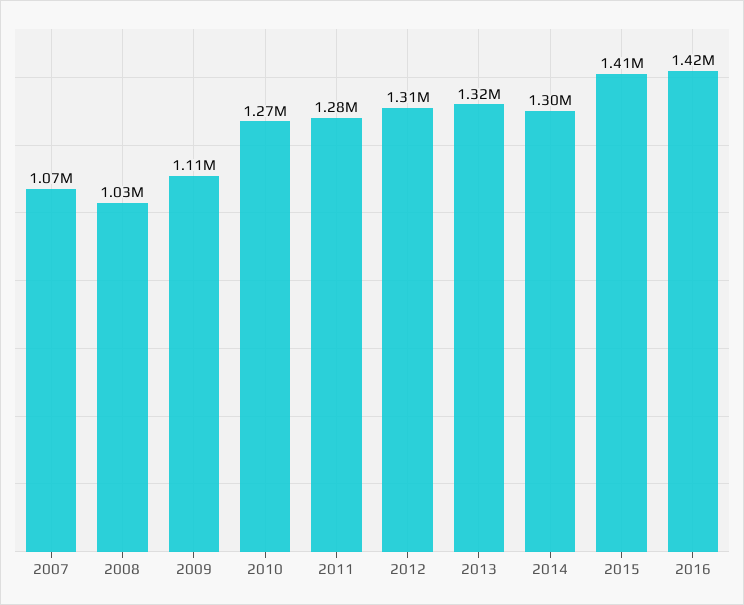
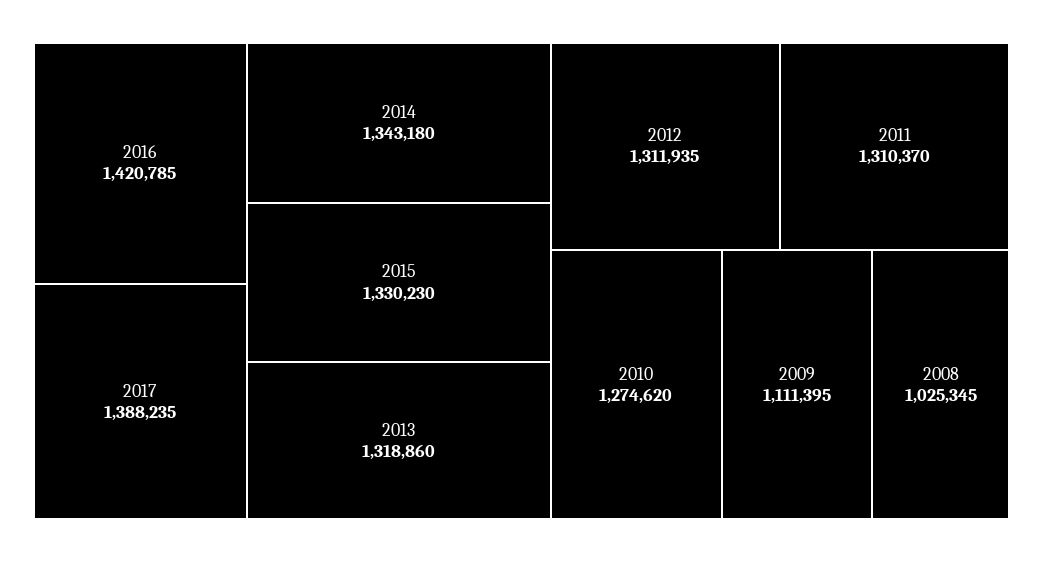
2007: 1070000 -> none
2011: 1280000 -> 1310370
2014: 1300000 -> 1343180
2015: 1410000 -> 1330230
2017: none -> 1388235

